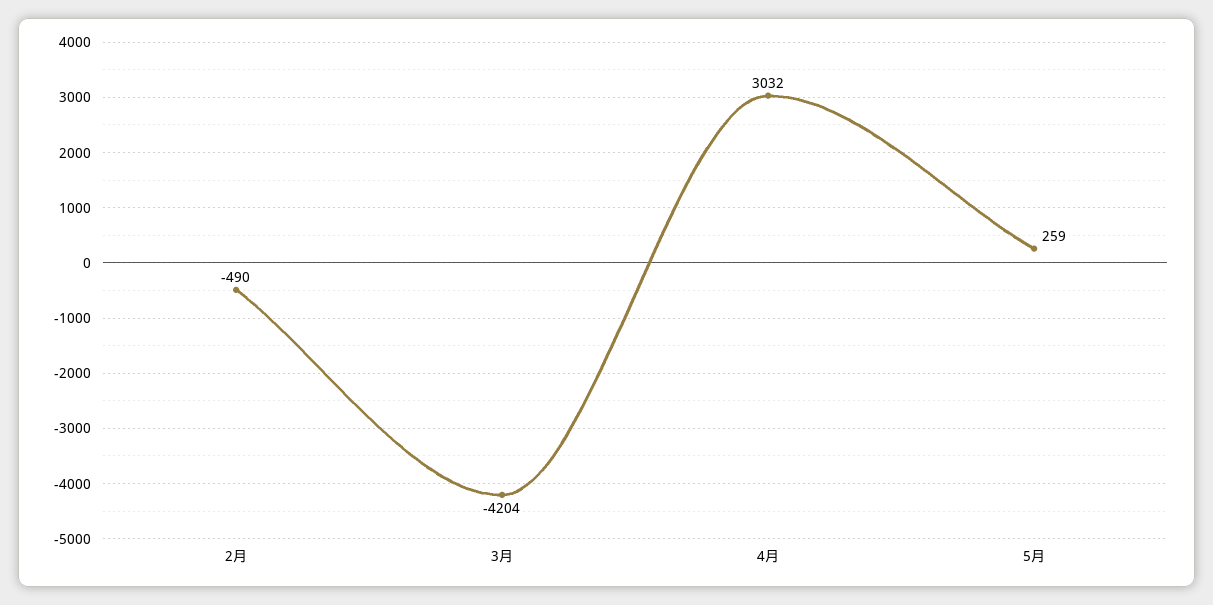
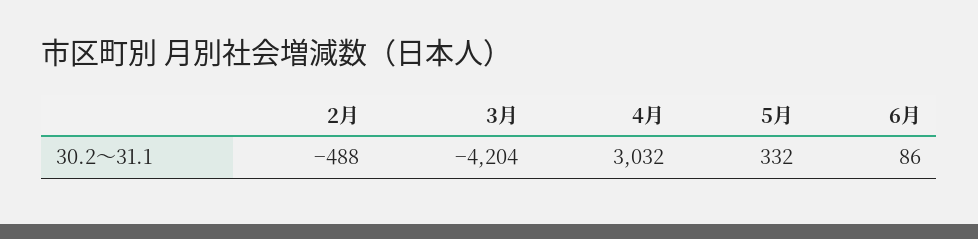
2月: -490 -> -488
5月: 259 -> 332
6月: none -> 86

